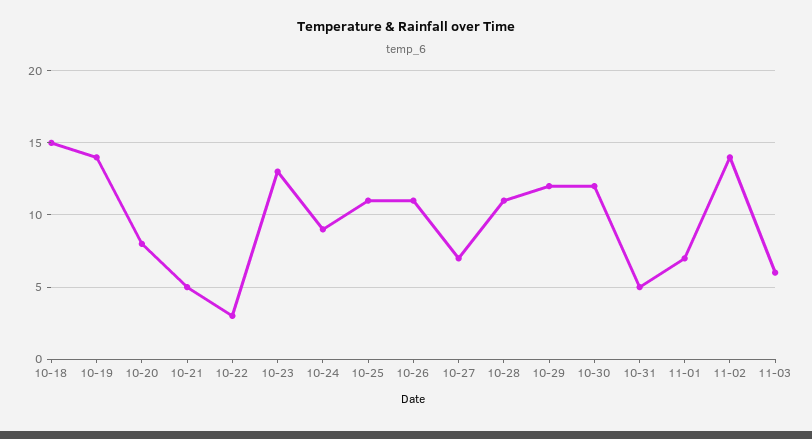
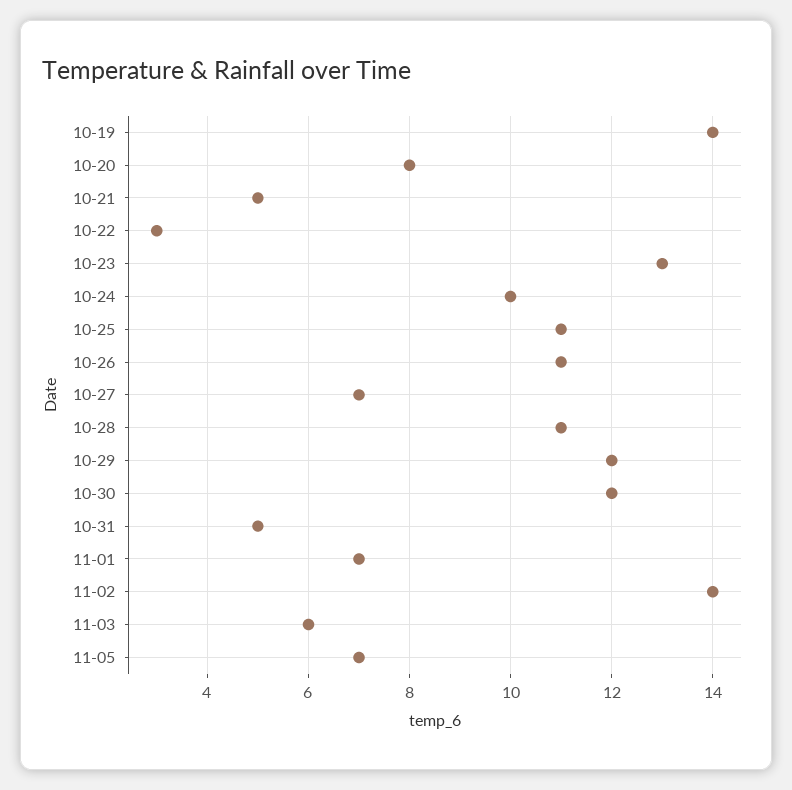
10-18: 15 -> none
10-24: 9 -> 10
11-05: none -> 7

